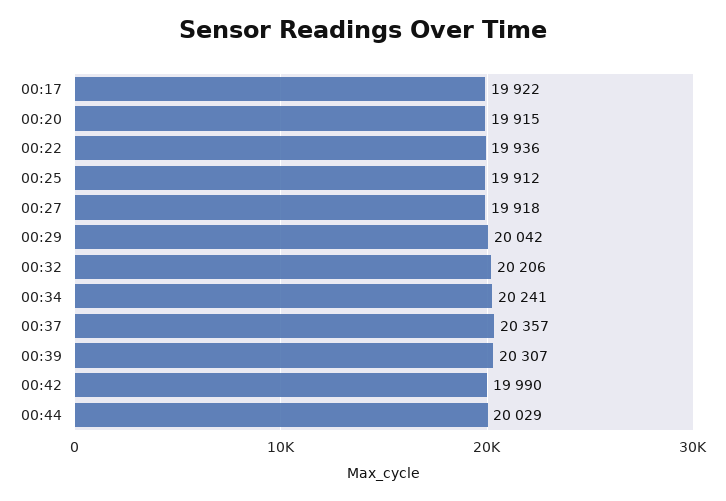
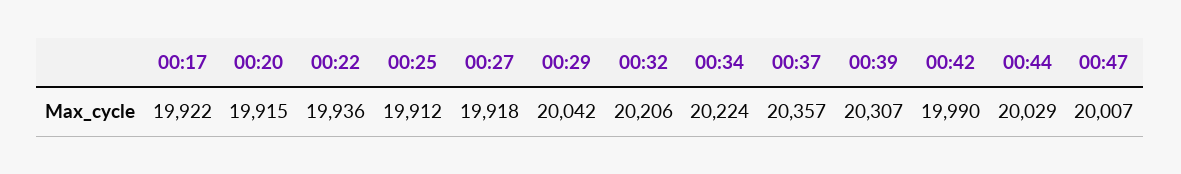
00:34: 20241 -> 20224
00:47: none -> 20007

